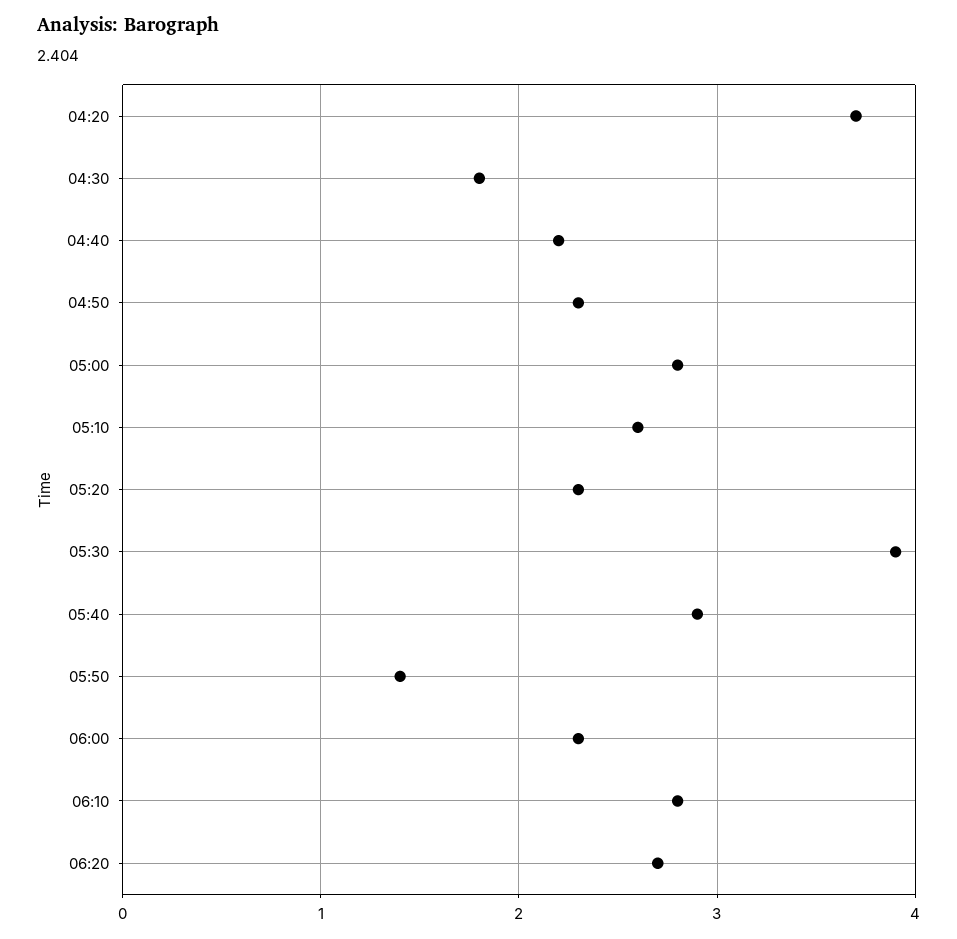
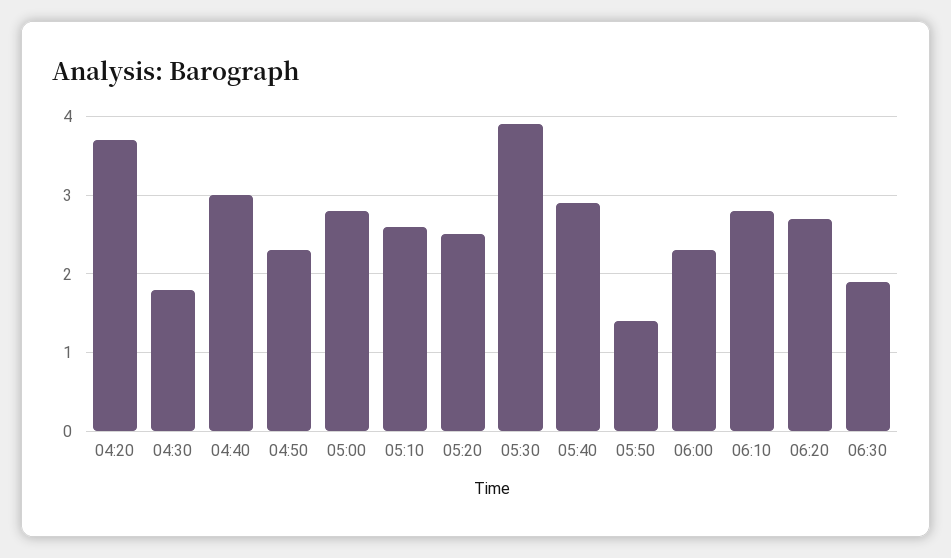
04:40: 2.2 -> 3
05:20: 2.3 -> 2.5
06:30: none -> 1.9

